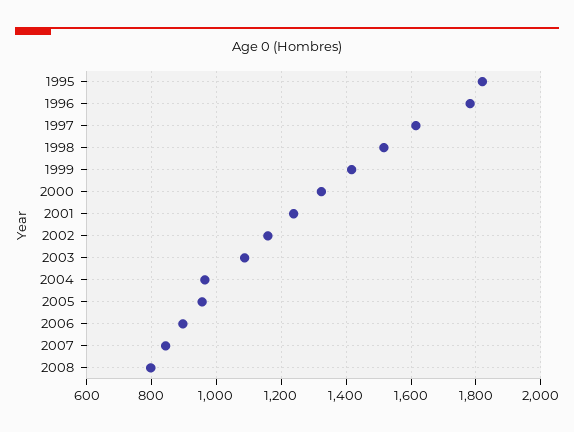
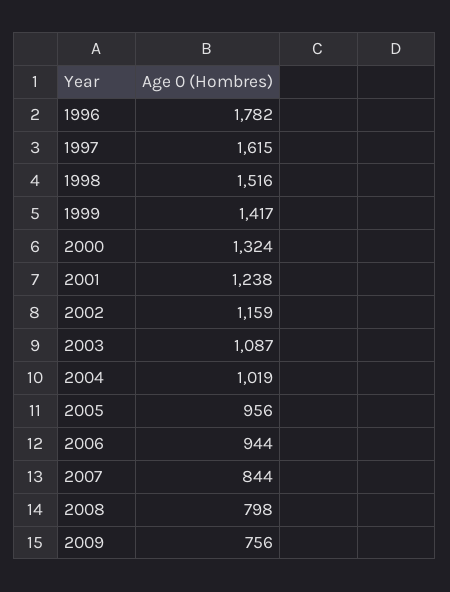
1995: 1820 -> none
2004: 960 -> 1019
2006: 900 -> 944
2009: none -> 756

